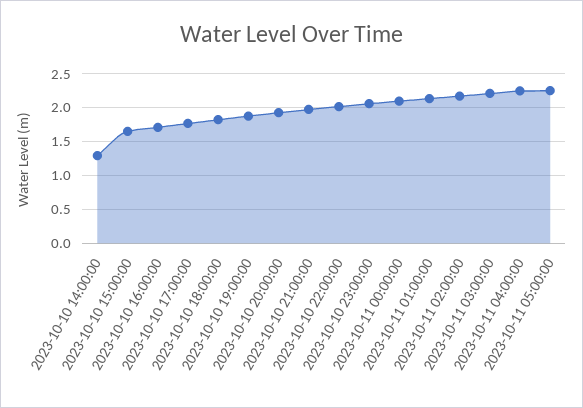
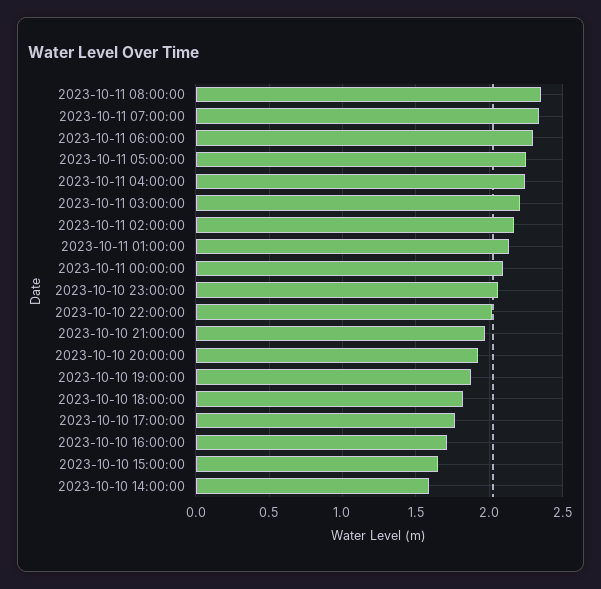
2023-10-10 14:00:00: 1.3 -> 1.6
2023-10-11 08:00:00: none -> 2.35
2023-10-11 07:00:00: none -> 2.35
2023-10-11 06:00:00: none -> 2.3

